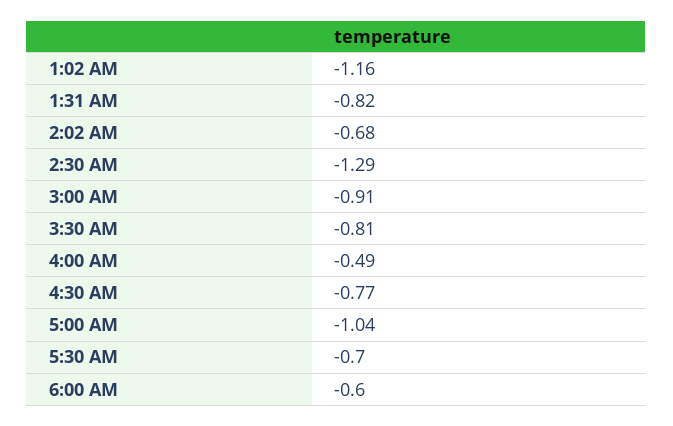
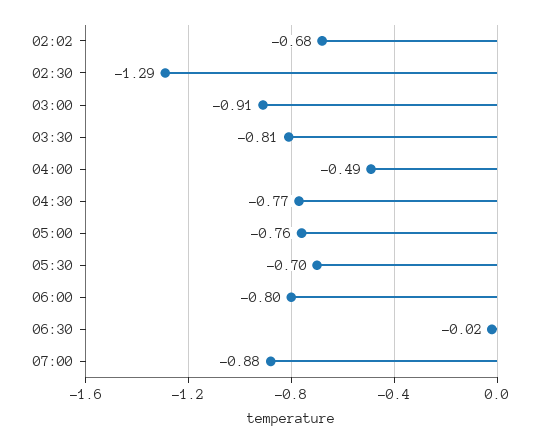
1:02 AM: -1.16 -> none
1:31 AM: -0.82 -> none
5:00 AM: -1.04 -> -0.76
6:00 AM: -0.6 -> -0.8
06:30: none -> -0.02
07:00: none -> -0.88

